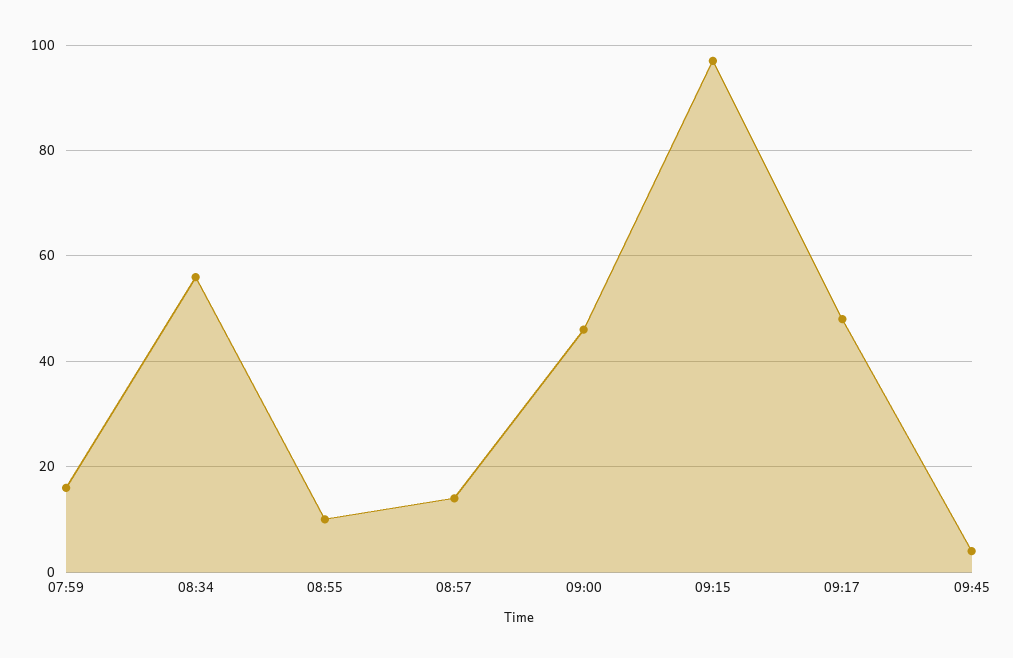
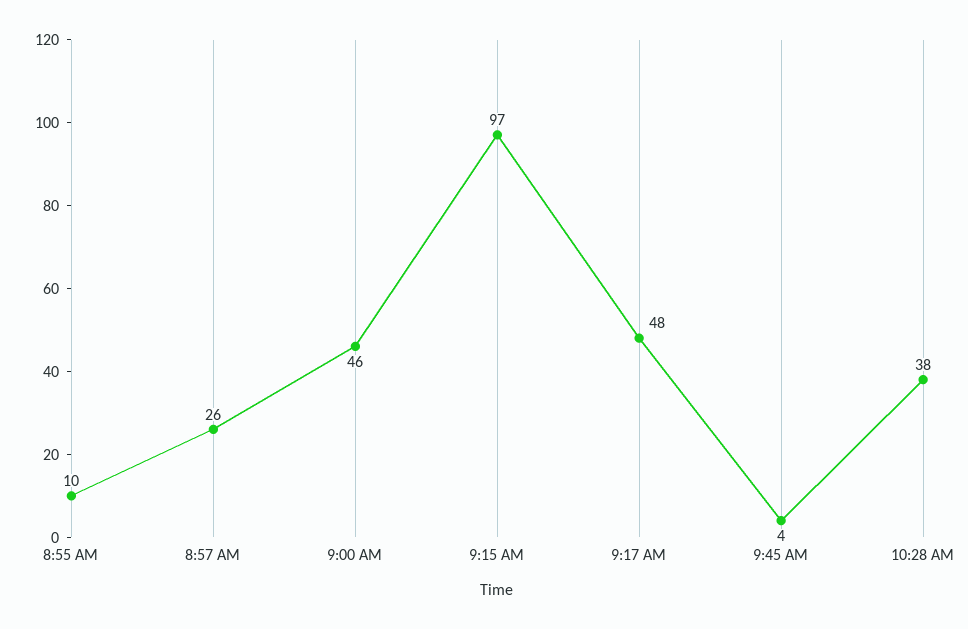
07:59: 15 -> none
08:34: 55 -> none
08:57: 15 -> 26
10:28 AM: none -> 38

